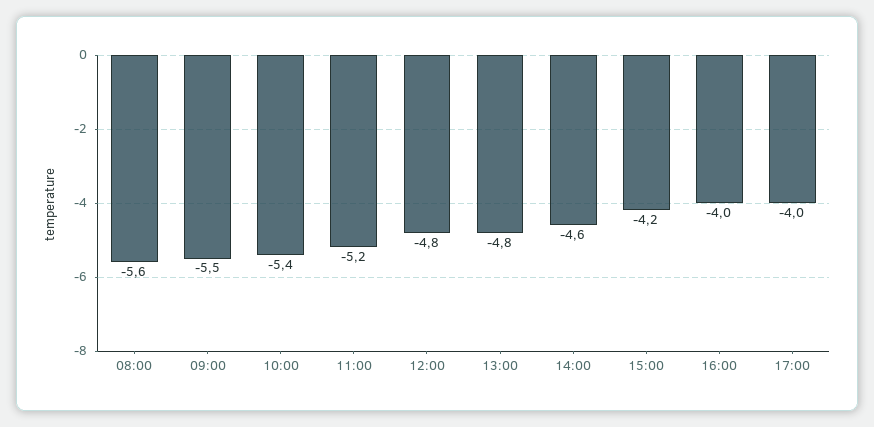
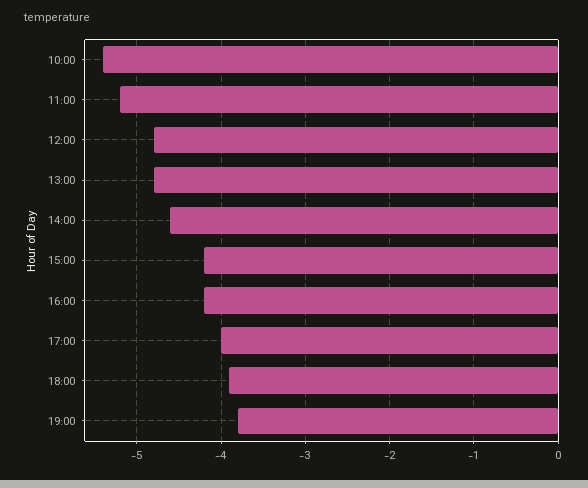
08:00: -5.6 -> none
09:00: -5.5 -> none
16:00: -4 -> -4.2
18:00: none -> -3.9
19:00: none -> -3.8

